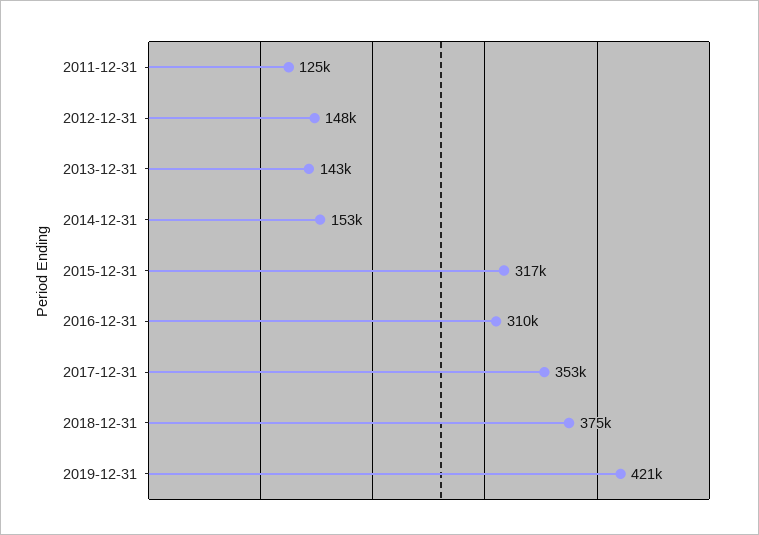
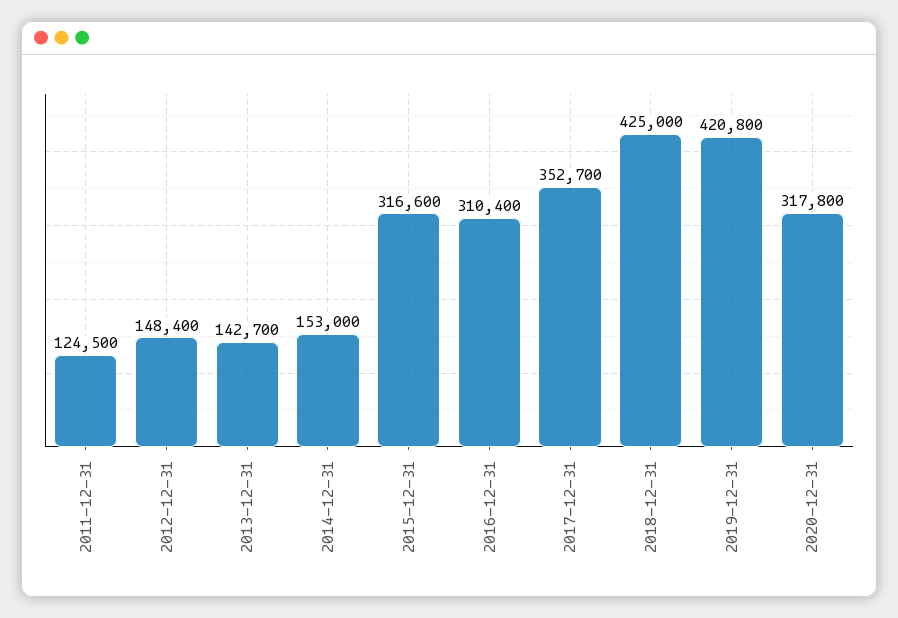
2018-12-31: 375000 -> 425000
2020-12-31: none -> 317800

